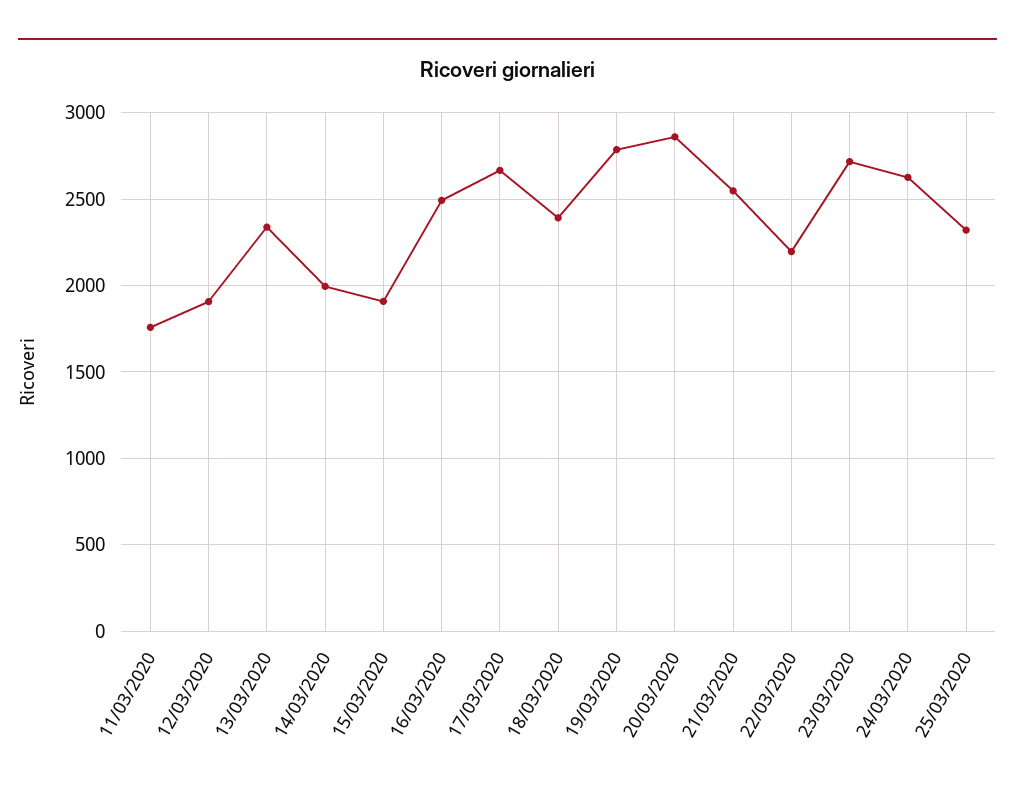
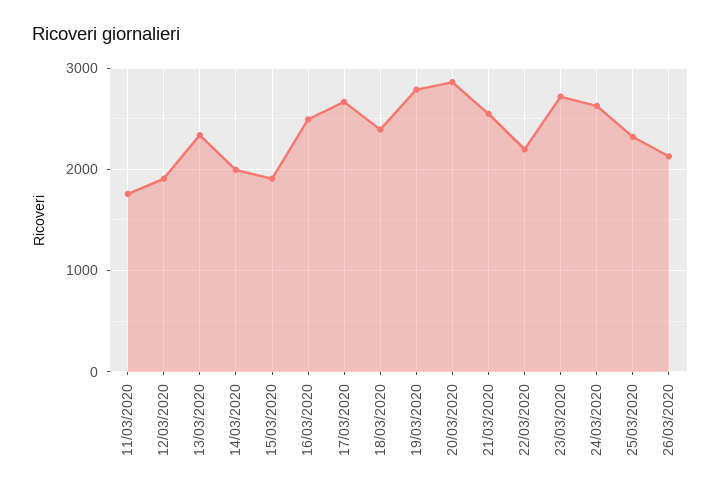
26/03/2020: none -> 2100

